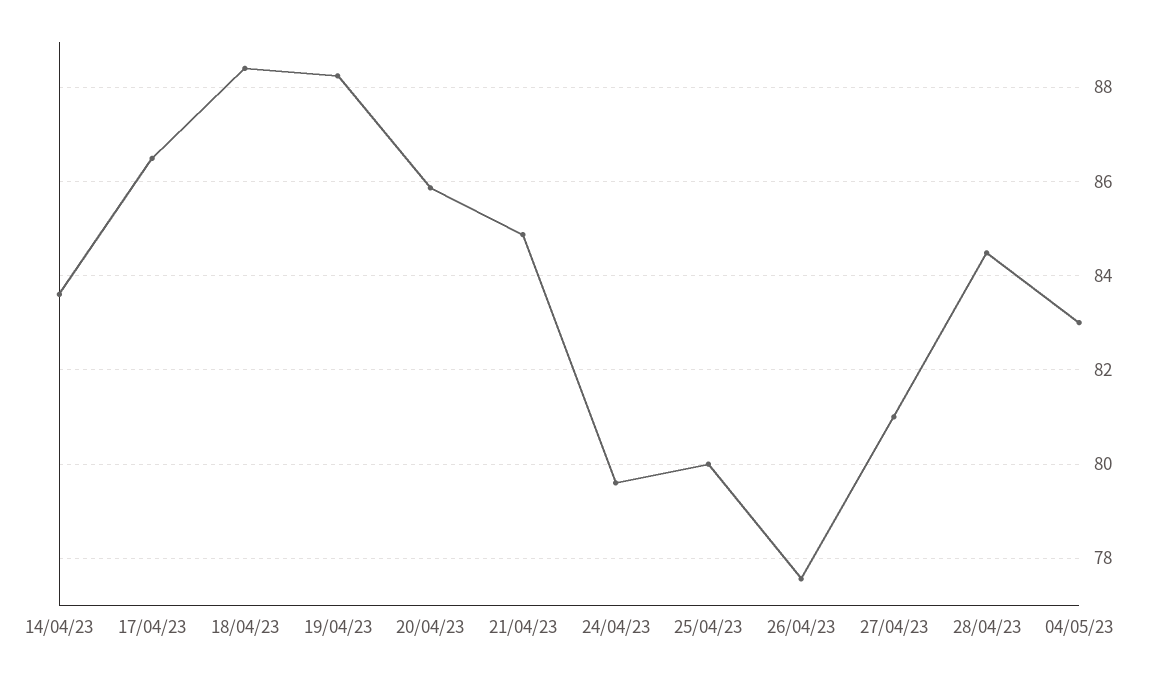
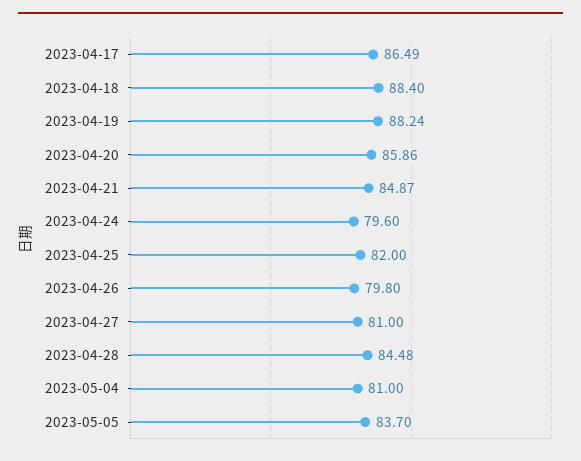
14/04/23: 83.6 -> none
25/04/23: 80 -> 82
26/04/23: 77.6 -> 79.8
04/05/23: 83 -> 81
2023-05-05: none -> 83.7

